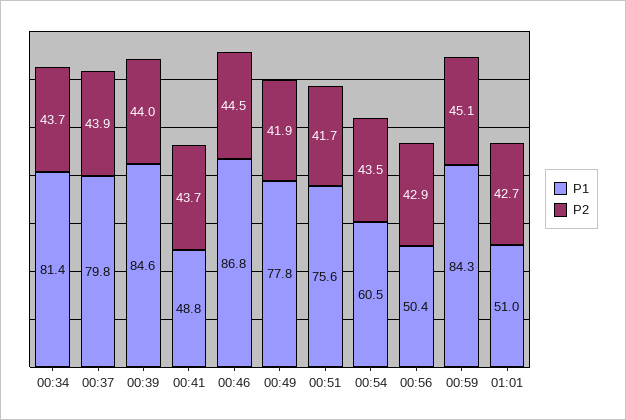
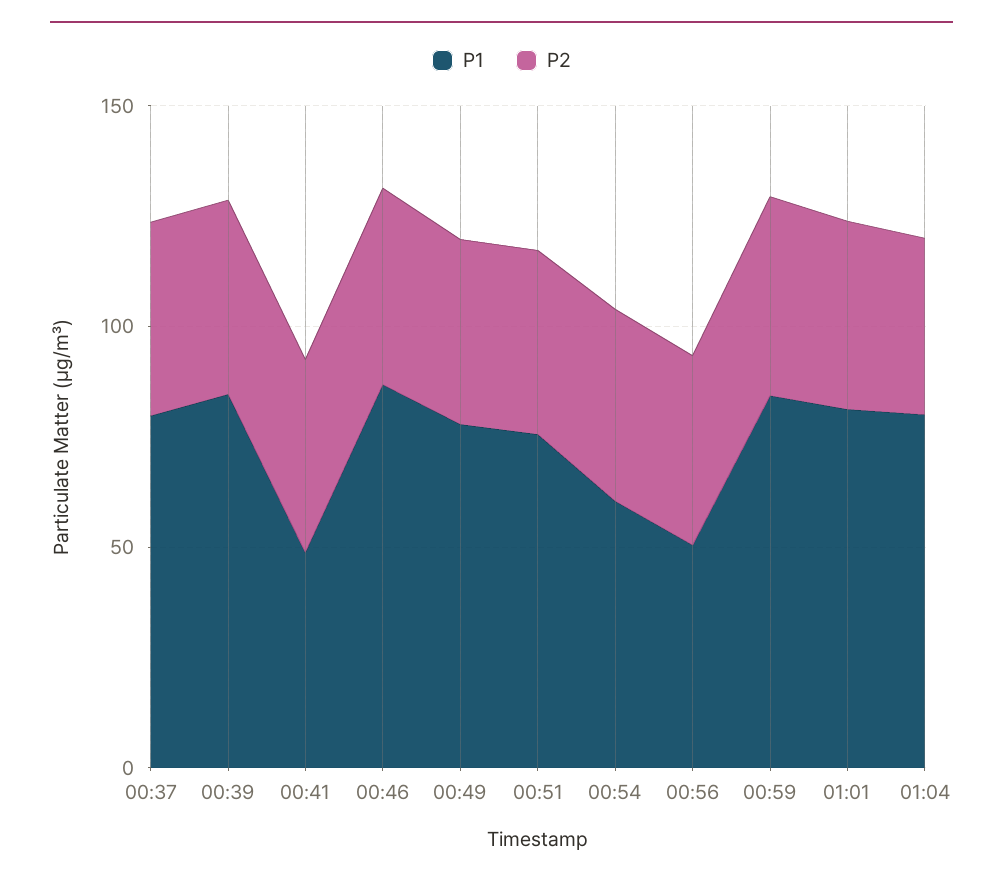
P1, 00:34: 81.4 -> none
P2, 00:34: 43.7 -> none
P1, 01:01: 51 -> 80
P1, 01:04: none -> 80
P2, 01:04: none -> 40

